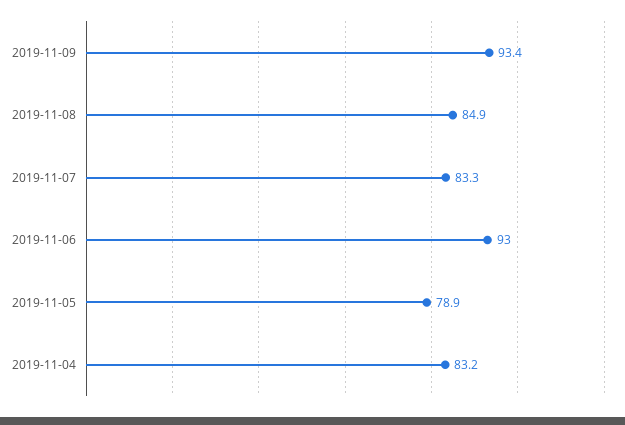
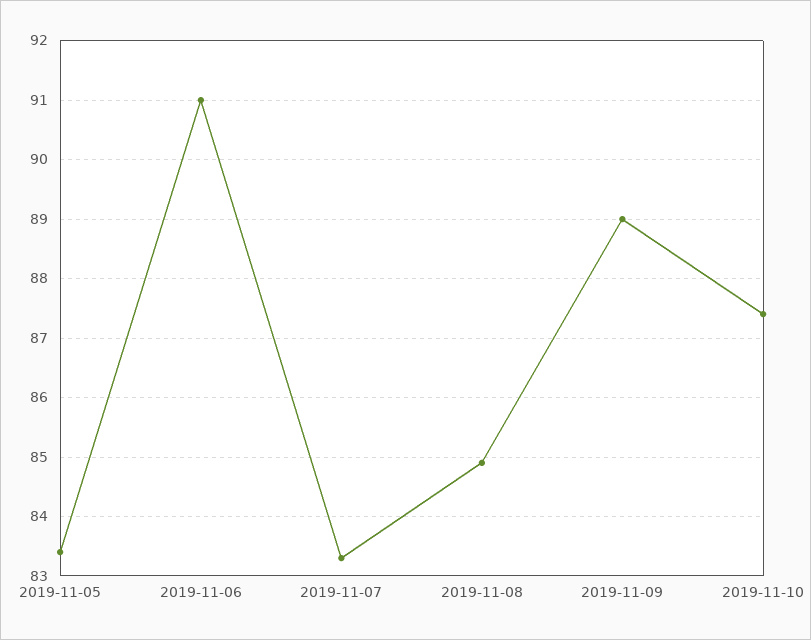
2019-11-09: 93.4 -> 89
2019-11-06: 93 -> 91
2019-11-05: 78.9 -> 83.5
2019-11-04: 83.2 -> none
2019-11-10: none -> 87.5

